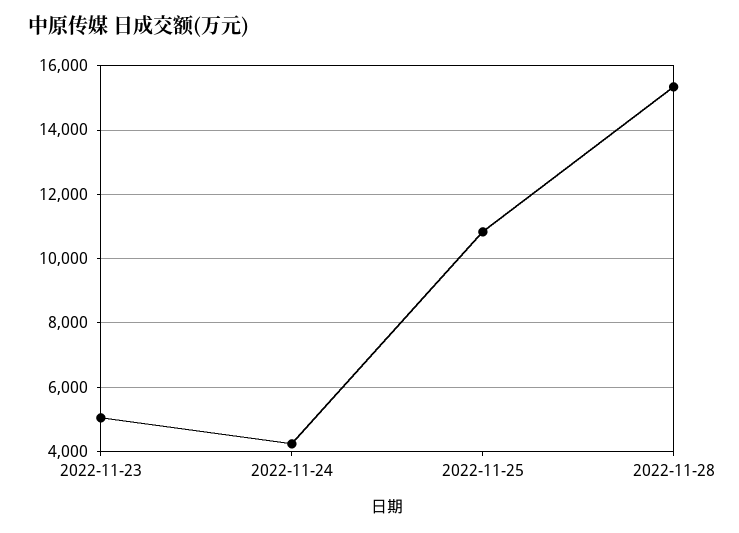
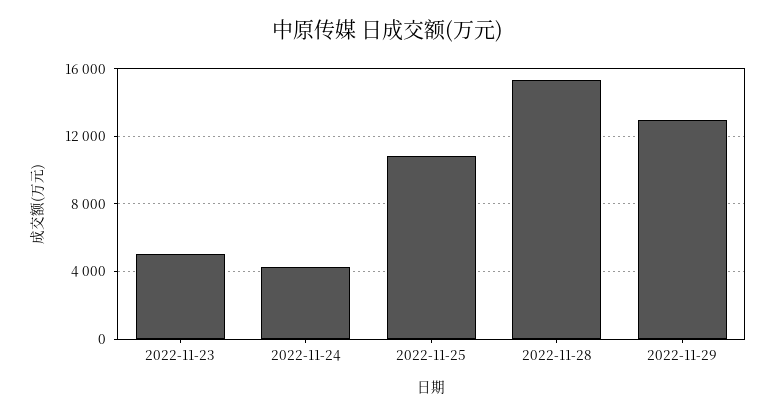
2022-11-29: none -> 13000

